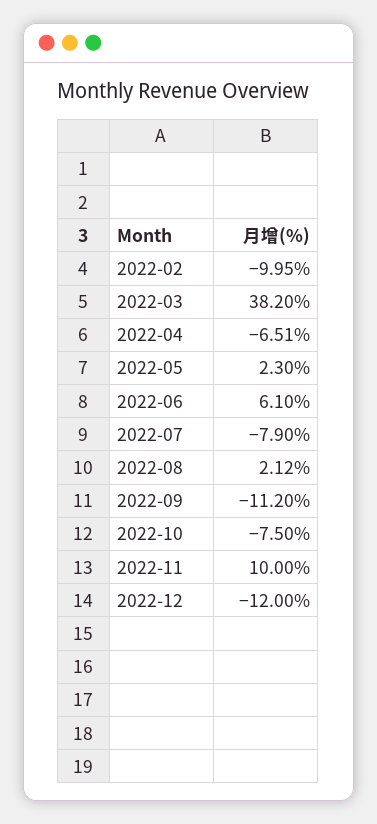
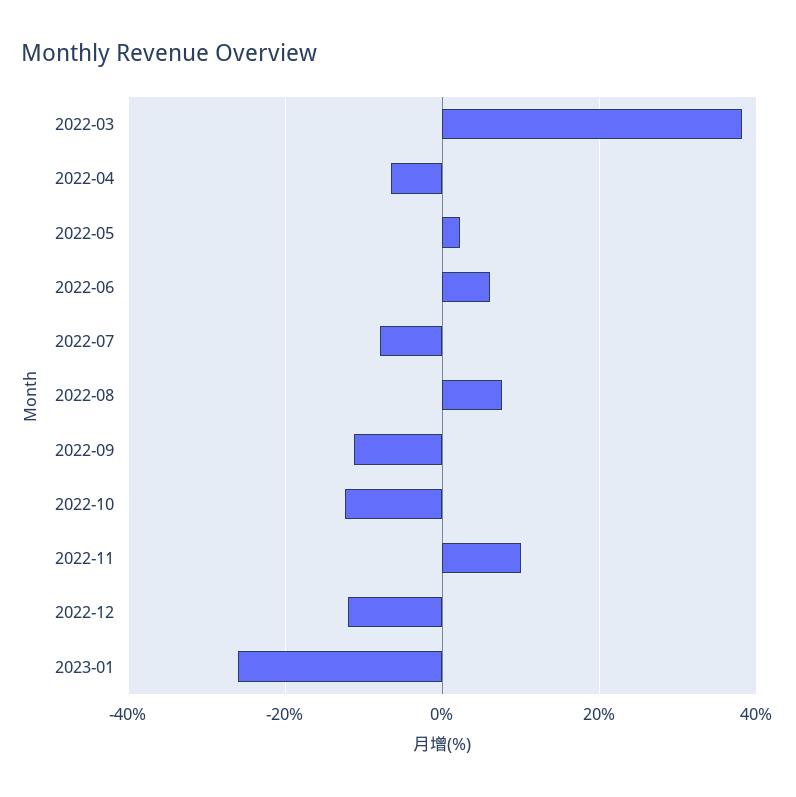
2022-02: -9.95 -> none
2022-08: 2.12 -> 8
2022-10: -7.5 -> -12
2023-01: none -> -26

